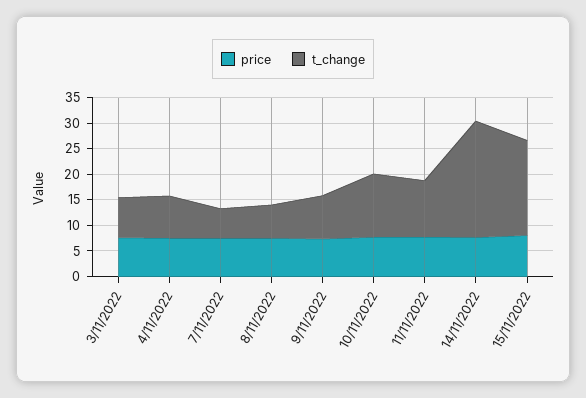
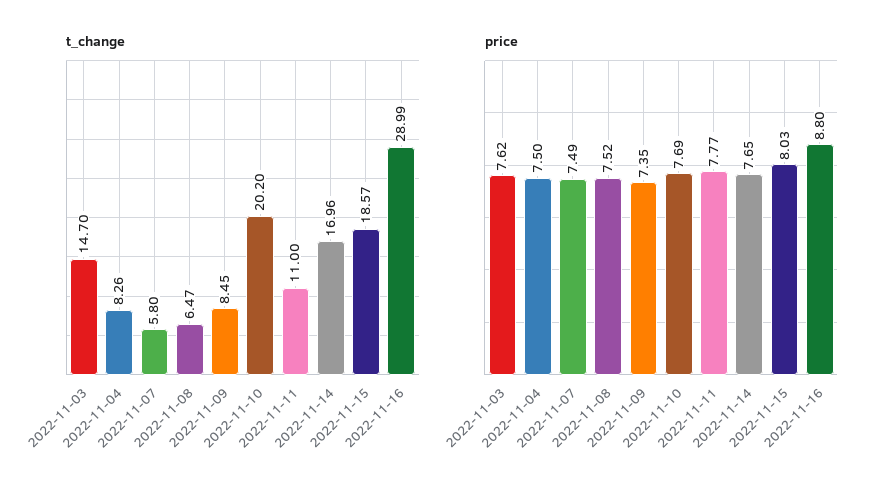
t_change, 3/11/2022: 7.5 -> 14.7
t_change, 10/11/2022: 12.5 -> 20.2
t_change, 14/11/2022: 22.5 -> 16.96
t_change, 2022-11-16: none -> 28.99
price, 2022-11-16: none -> 8.8

